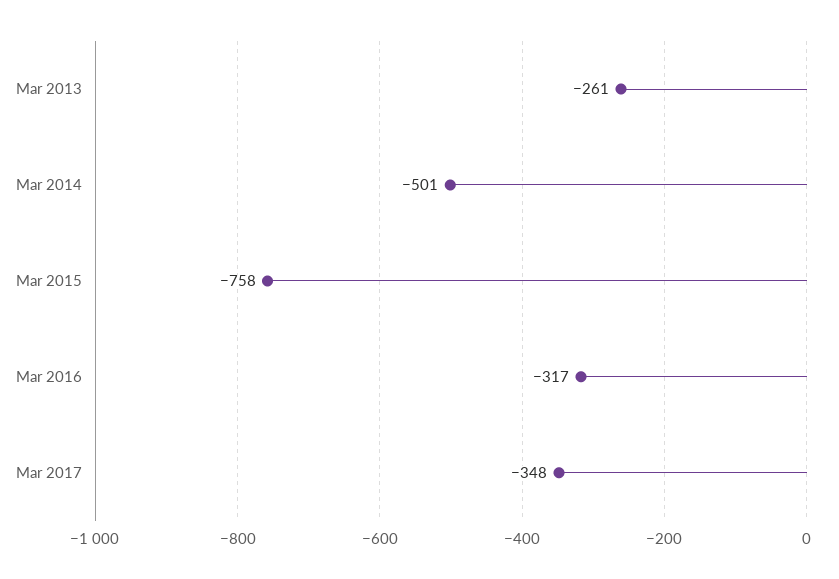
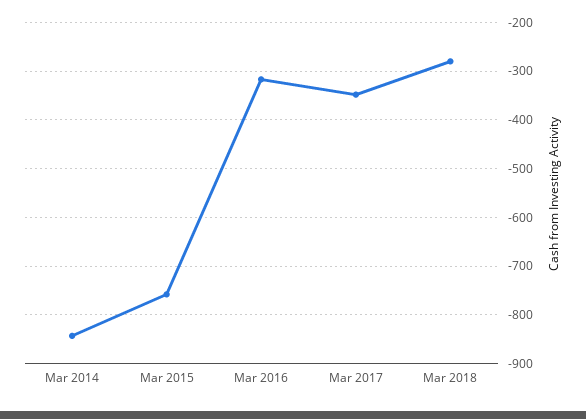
Mar 2013: -261 -> none
Mar 2014: -501 -> -840
Mar 2018: none -> -280

